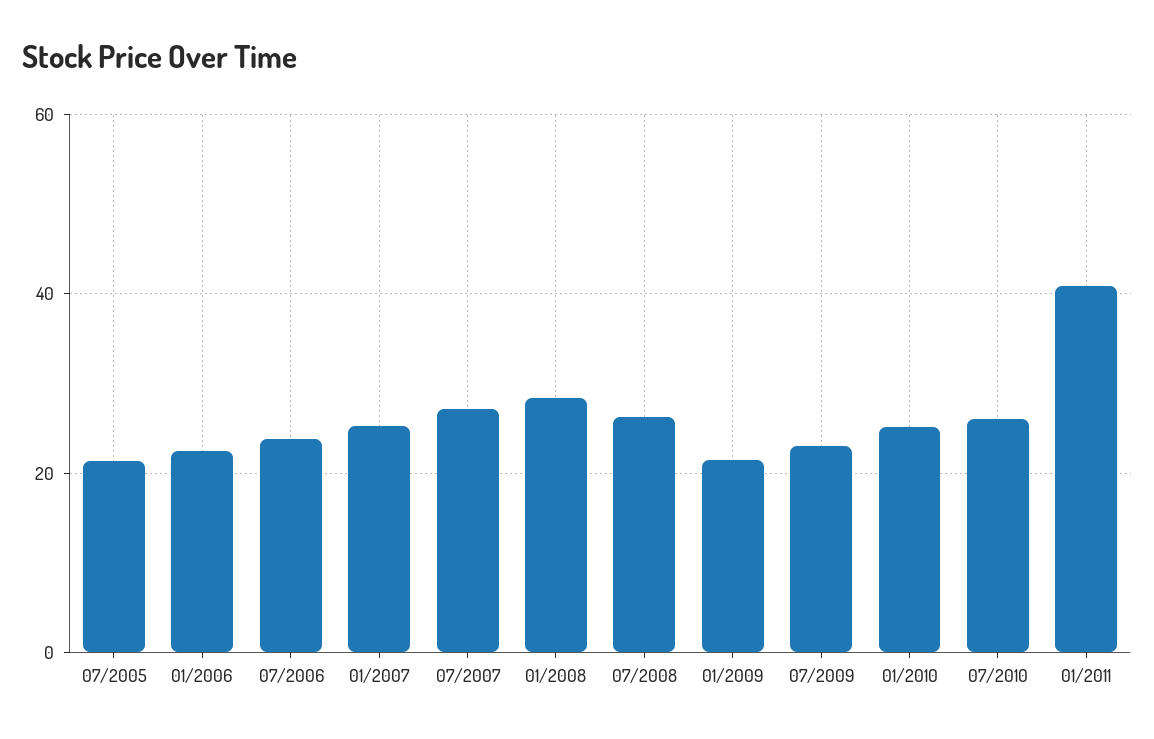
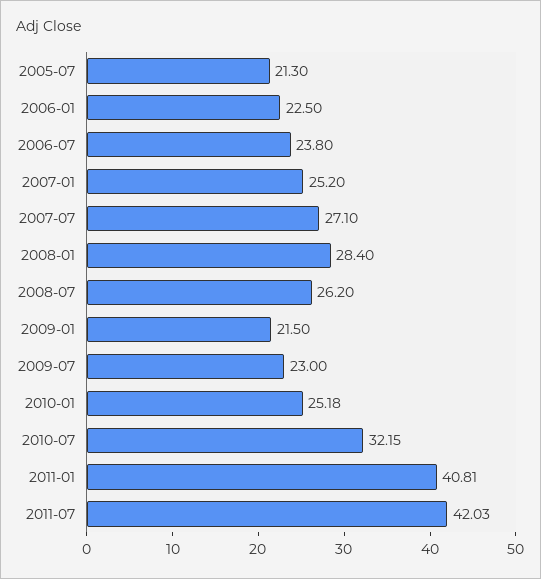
07/2010: 26 -> 32.15
2011-07: none -> 42.03

